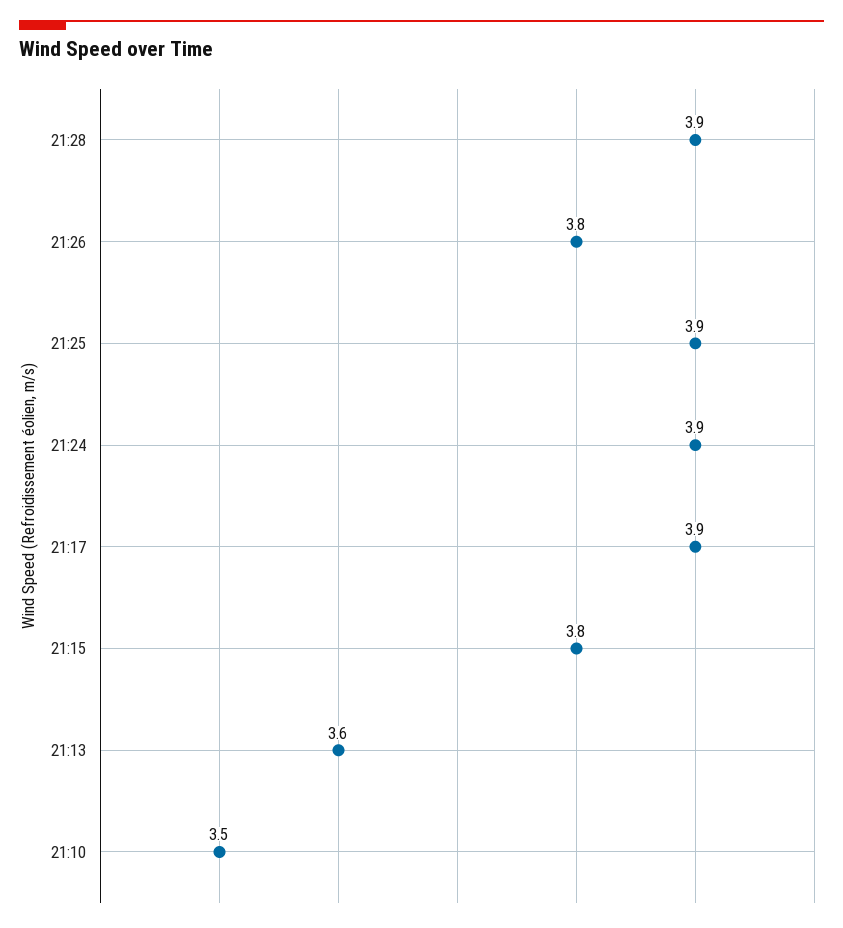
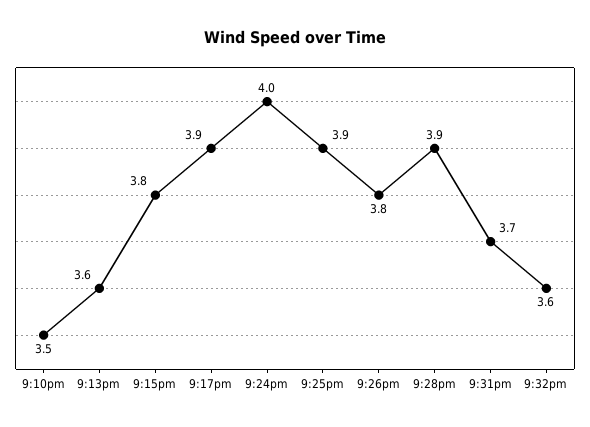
21:24: 3.9 -> 4
9:31pm: none -> 3.7
9:32pm: none -> 3.6

